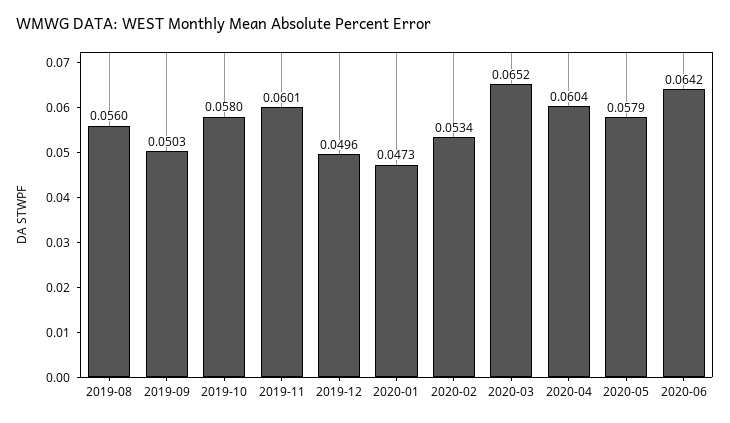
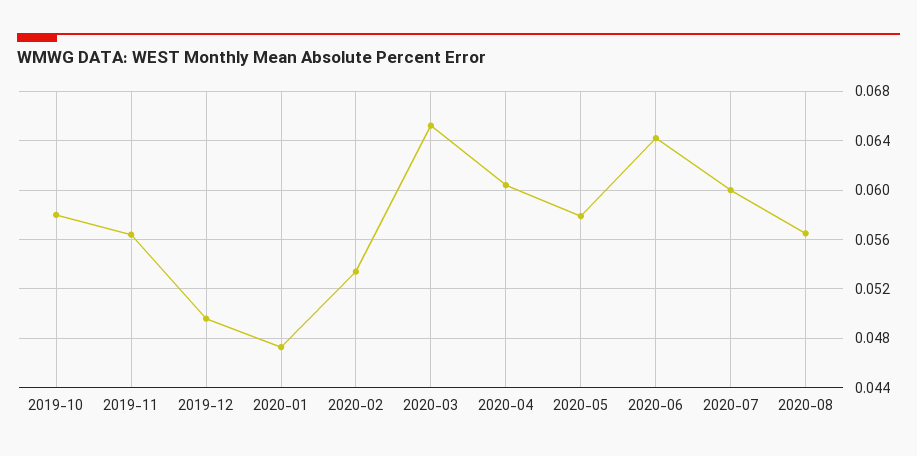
2019-08: 0.056 -> none
2019-09: 0.0503 -> none
2019-11: 0.0601 -> 0.0565
2020-07: none -> 0.06
2020-08: none -> 0.0565

